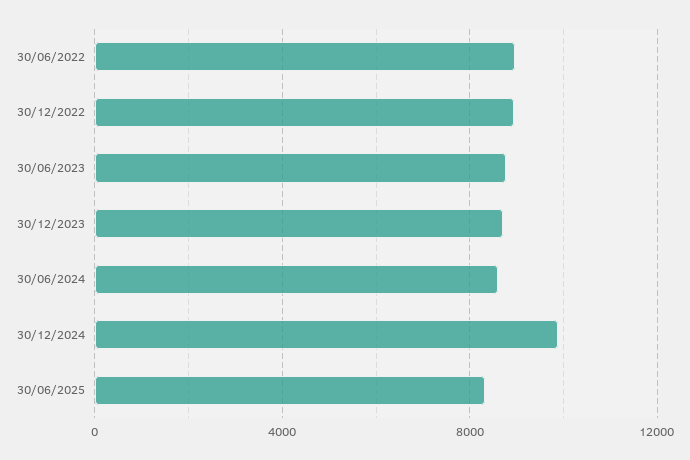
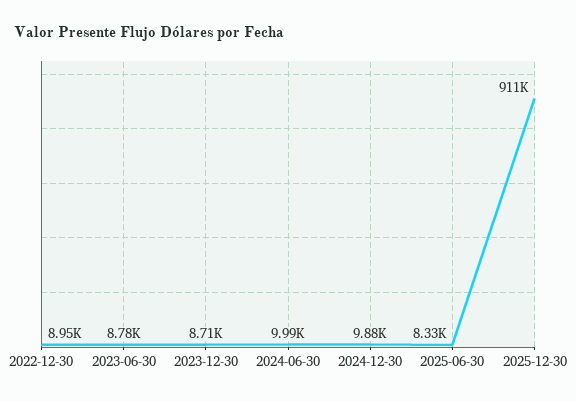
30/06/2022: 9000 -> none
30/06/2024: 8500 -> 9990
2025-12-30: none -> 911000

